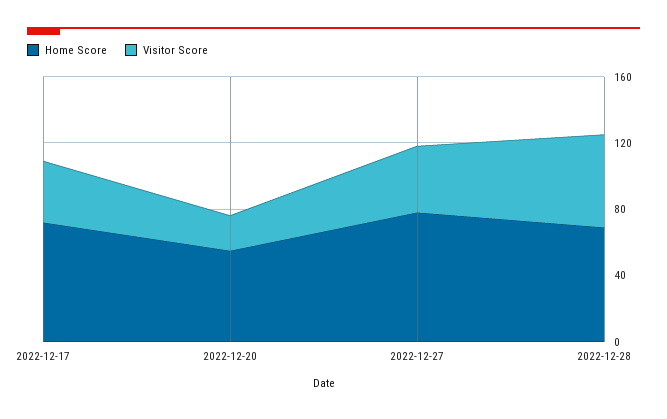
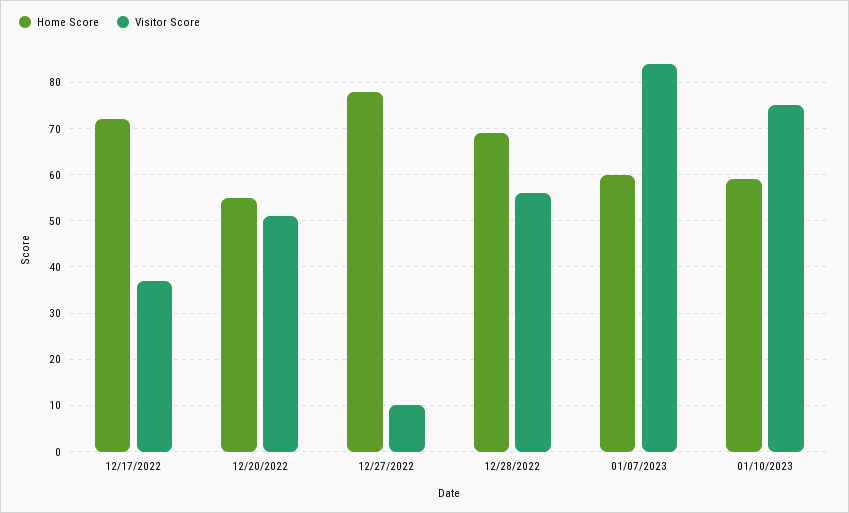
Visitor Score, 2022-12-20: 20 -> 50
Visitor Score, 2022-12-27: 40 -> 10
Home Score, 01/07/2023: none -> 60
Visitor Score, 01/07/2023: none -> 85
Home Score, 01/10/2023: none -> 60
Visitor Score, 01/10/2023: none -> 75

